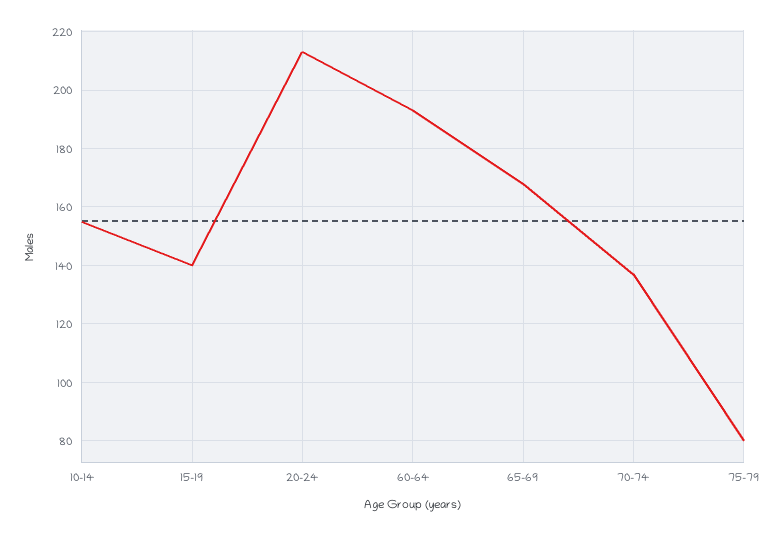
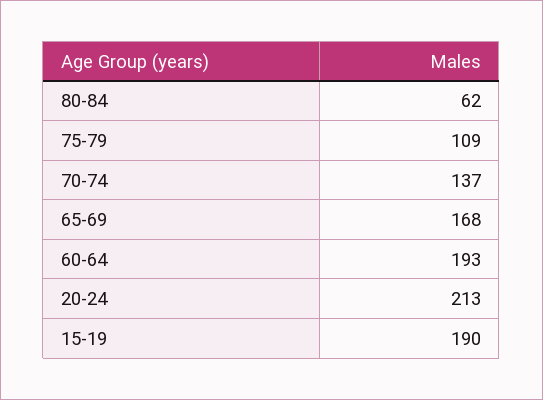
10-14: 155 -> none
15-19: 140 -> 190
75-79: 80 -> 109
80-84: none -> 62

